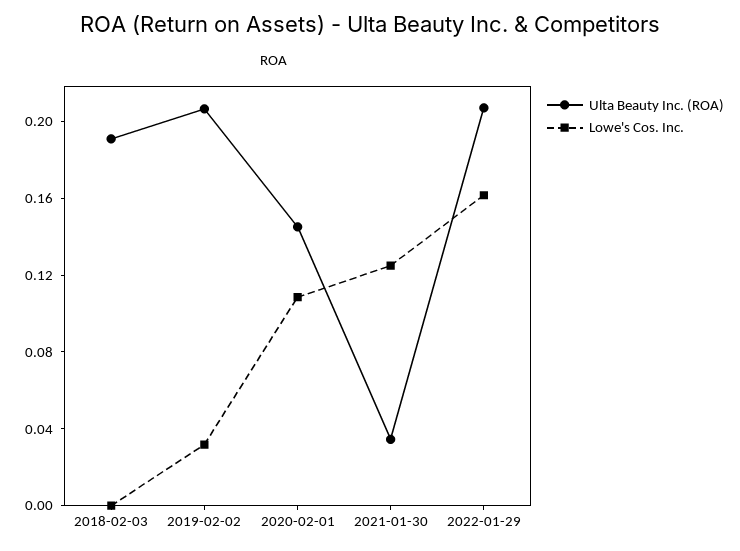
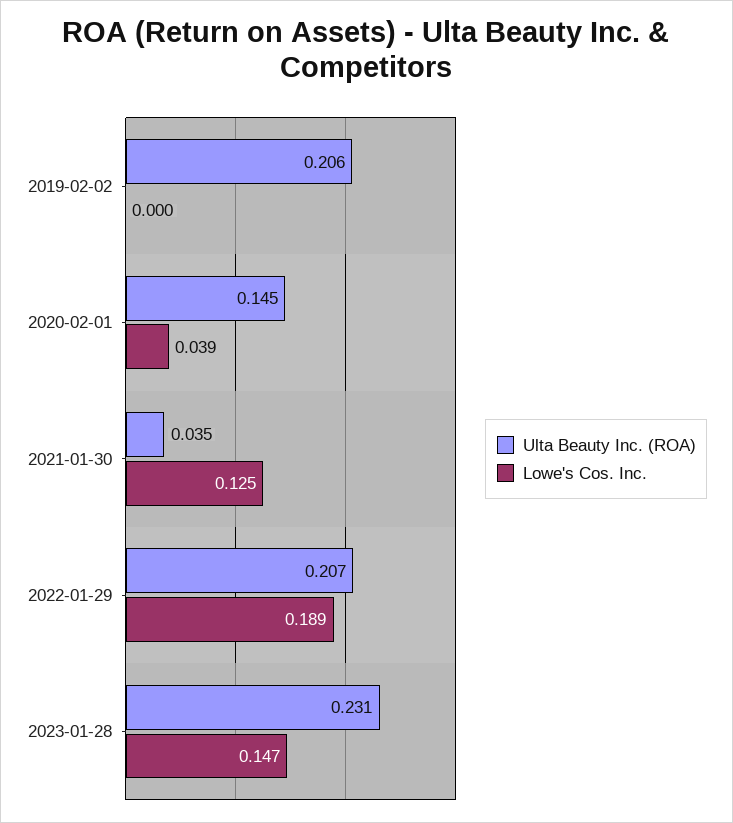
Ulta Beauty Inc. (ROA), 2018-02-03: 0.19 -> none
Lowe's Cos. Inc., 2018-02-03: 0 -> none
Lowe's Cos. Inc., 2019-02-02: 0.03 -> 0
Lowe's Cos. Inc., 2020-02-01: 0.11 -> 0.039
Lowe's Cos. Inc., 2022-01-29: 0.16 -> 0.189
Ulta Beauty Inc. (ROA), 2023-01-28: none -> 0.231
Lowe's Cos. Inc., 2023-01-28: none -> 0.147

